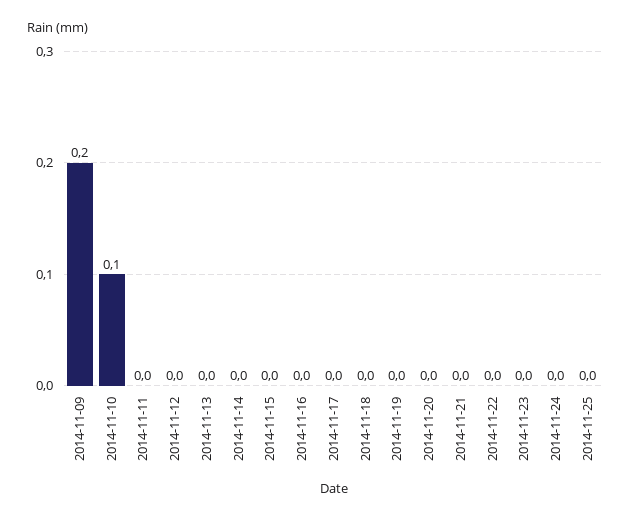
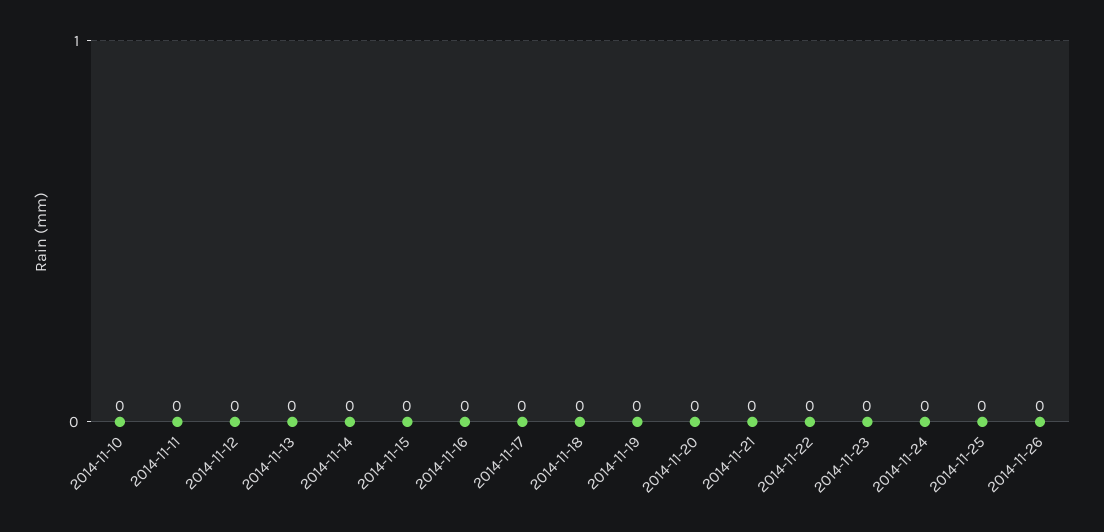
2014-11-09: 0.2 -> none
2014-11-10: 0.1 -> 0
2014-11-26: none -> 0

